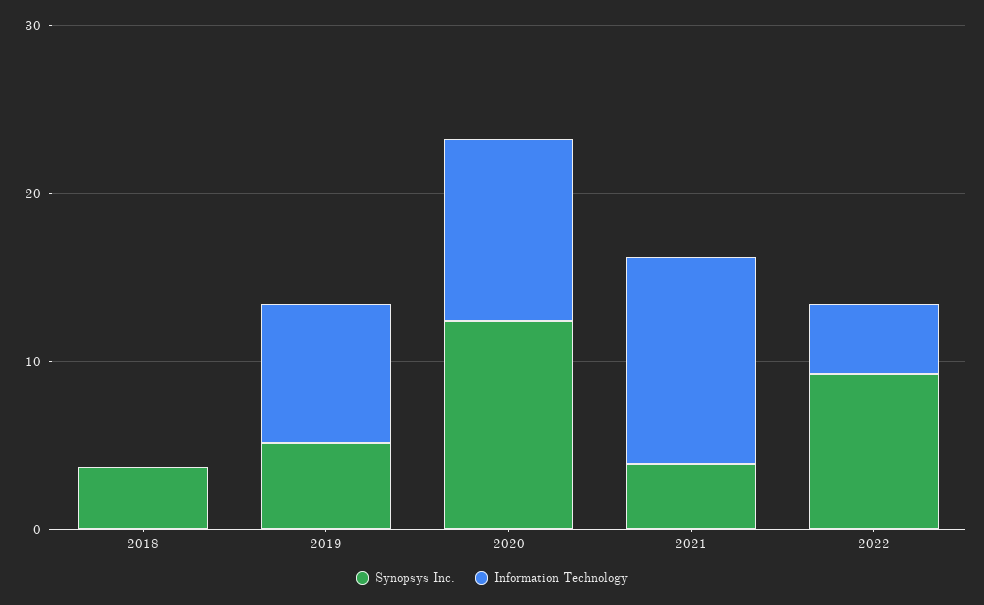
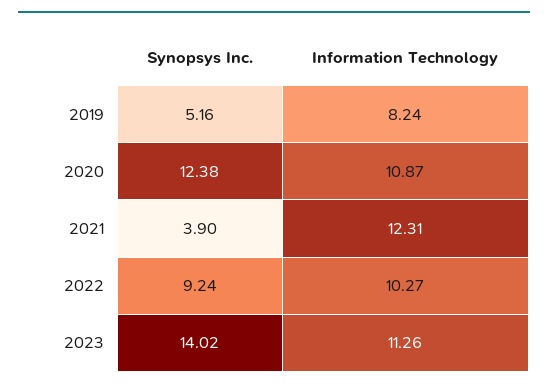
Synopsys Inc., 2018: 4 -> none
Information Technology, 2018: 0 -> none
Information Technology, 2022: 4 -> 10.27
Synopsys Inc., 2023: none -> 14.02
Information Technology, 2023: none -> 11.26

